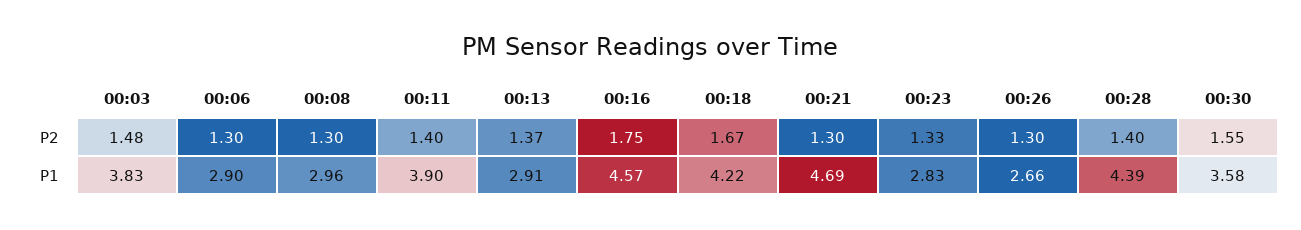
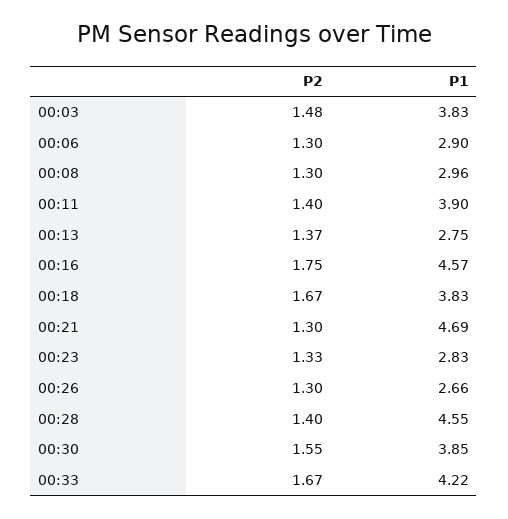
00:13, P1: 2.91 -> 2.75
00:18, P1: 4.22 -> 3.83
00:28, P1: 4.39 -> 4.55
00:30, P1: 3.58 -> 3.85
00:33, P2: none -> 1.67
00:33, P1: none -> 4.22

